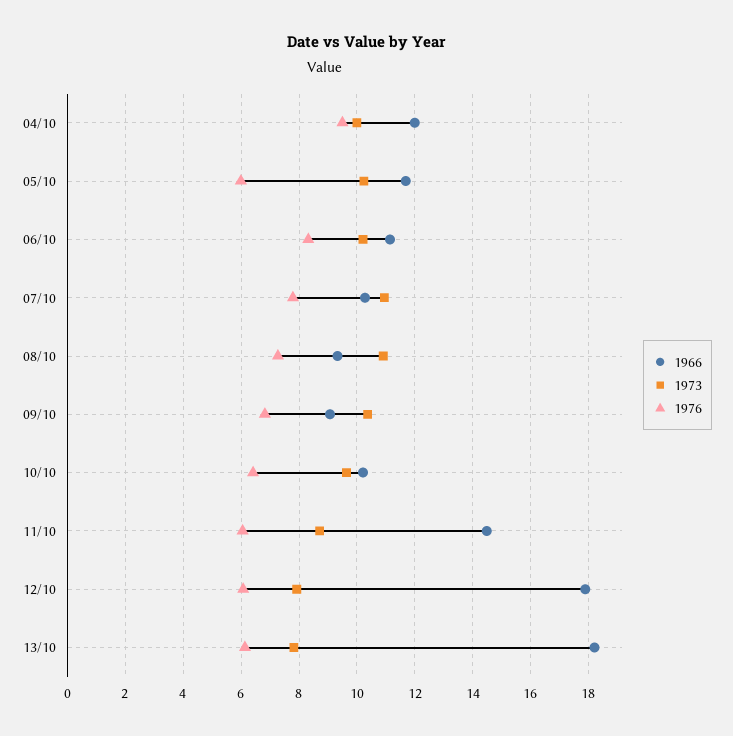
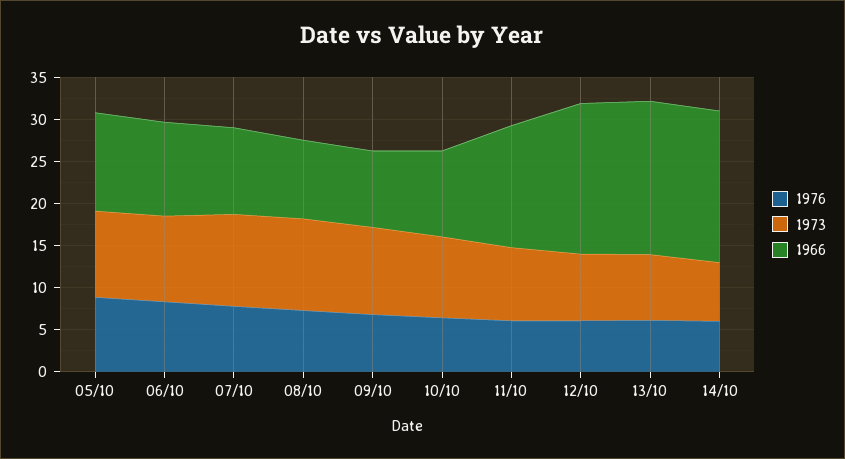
1966, 04/10: 12 -> none
1973, 04/10: 10 -> none
1976, 04/10: 9.5 -> none
1976, 05/10: 6 -> 9
1976, 14/10: none -> 6
1973, 14/10: none -> 7
1966, 14/10: none -> 18

